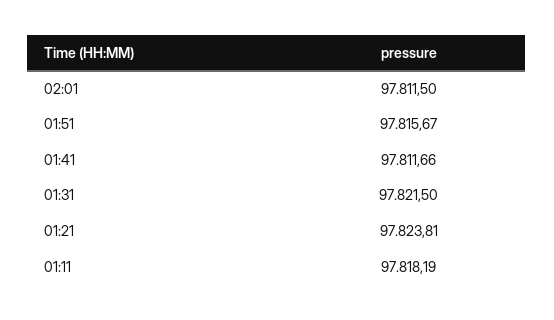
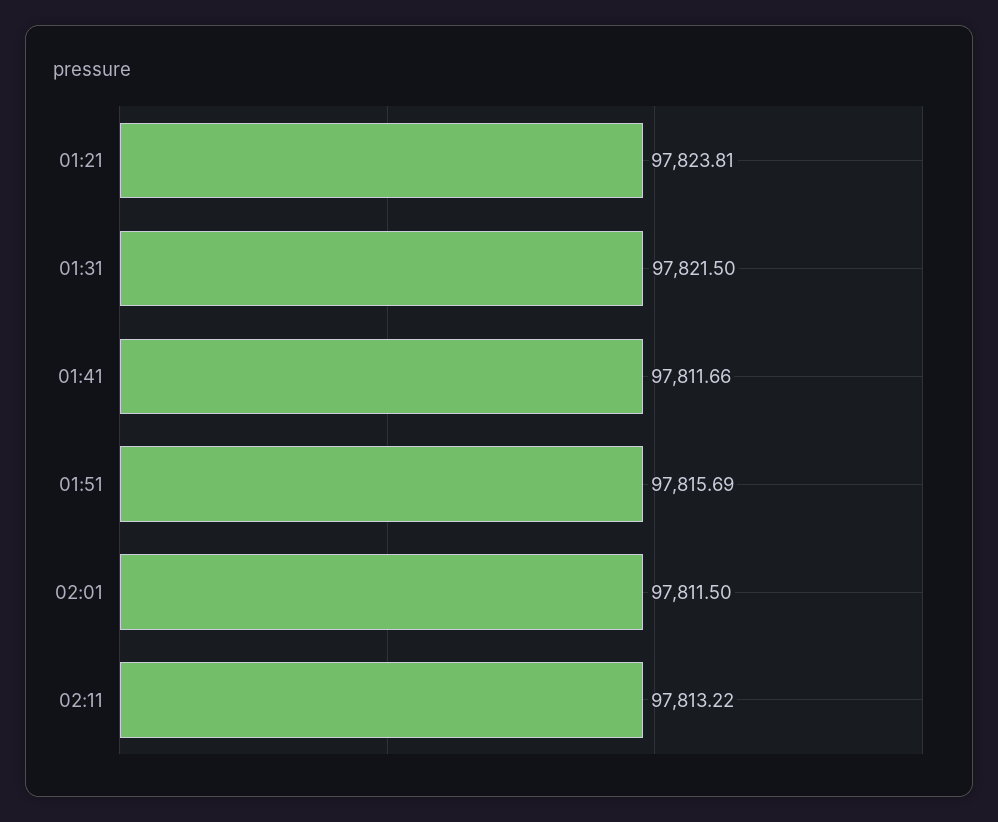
01:51: 97815.67 -> 97815.69
01:11: 97818.19 -> none
02:11: none -> 97813.22

